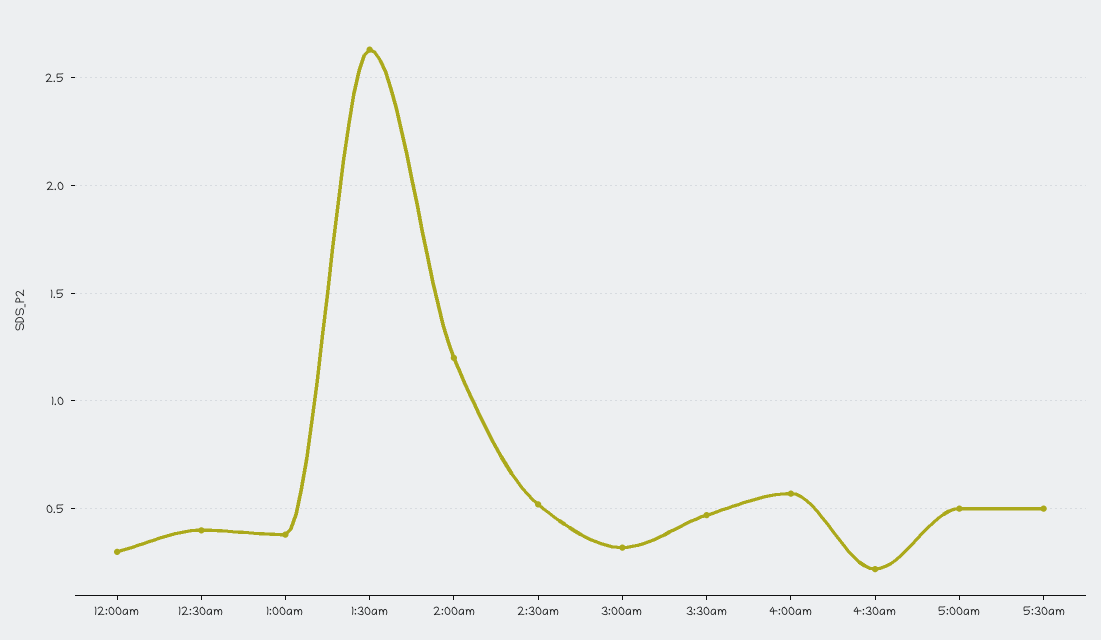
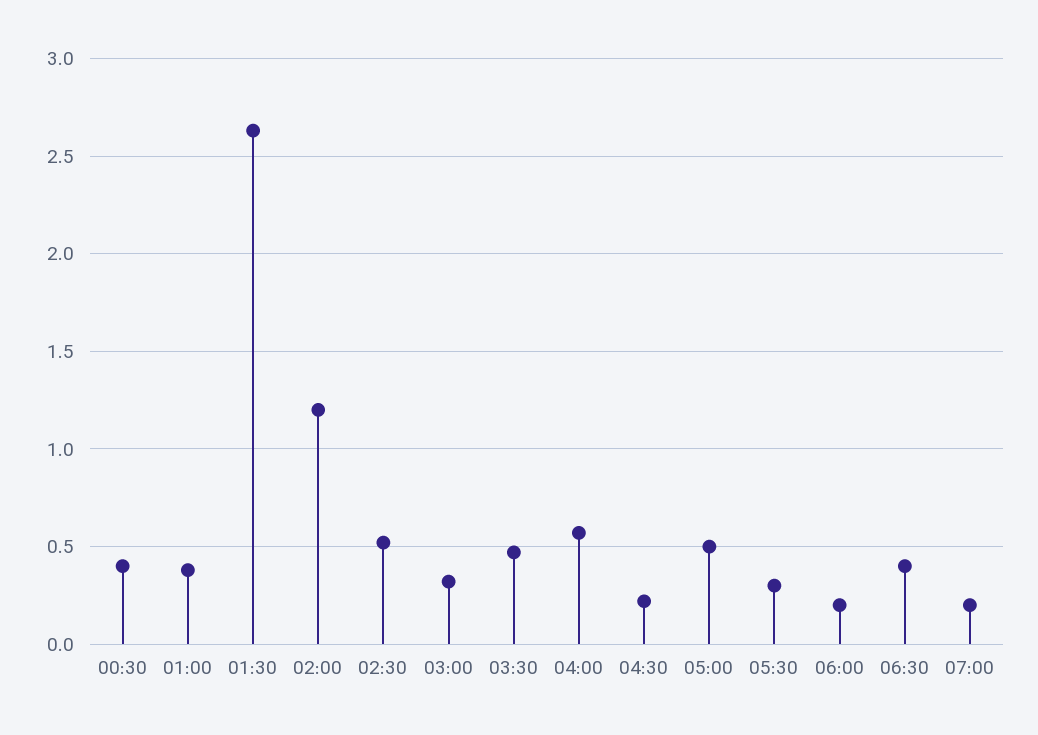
12:00am: 0.3 -> none
5:30am: 0.5 -> 0.3
06:00: none -> 0.2
06:30: none -> 0.4
07:00: none -> 0.2

